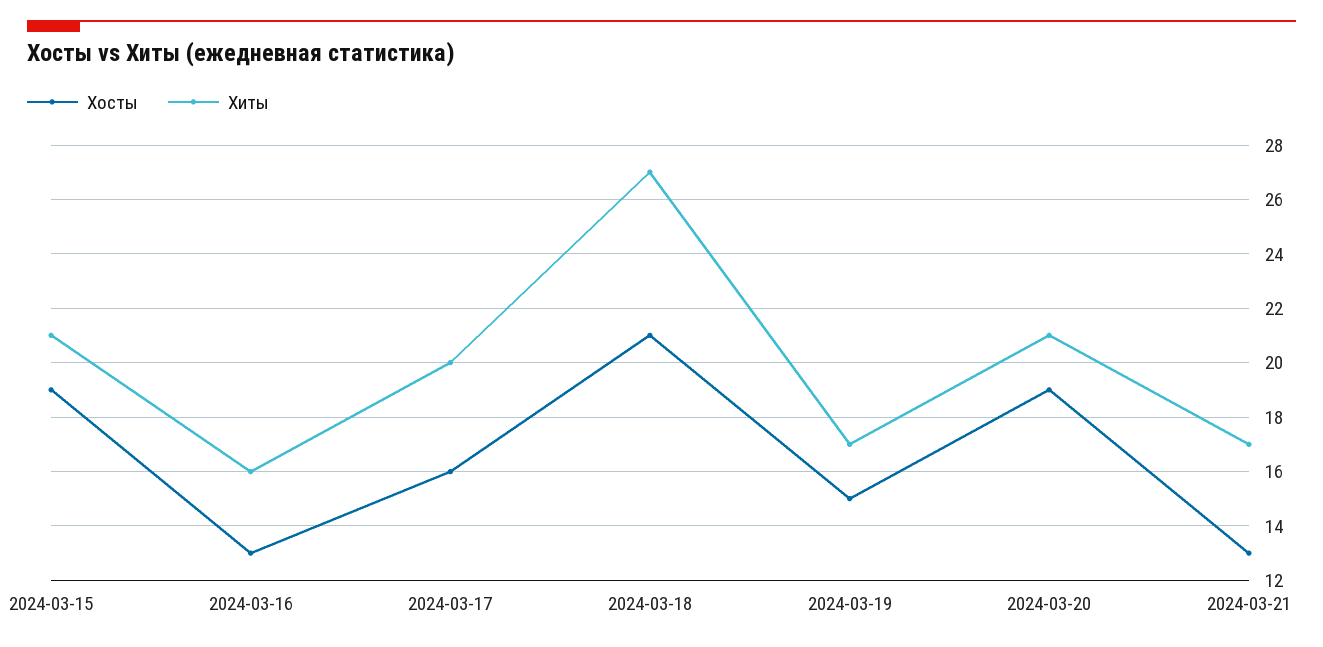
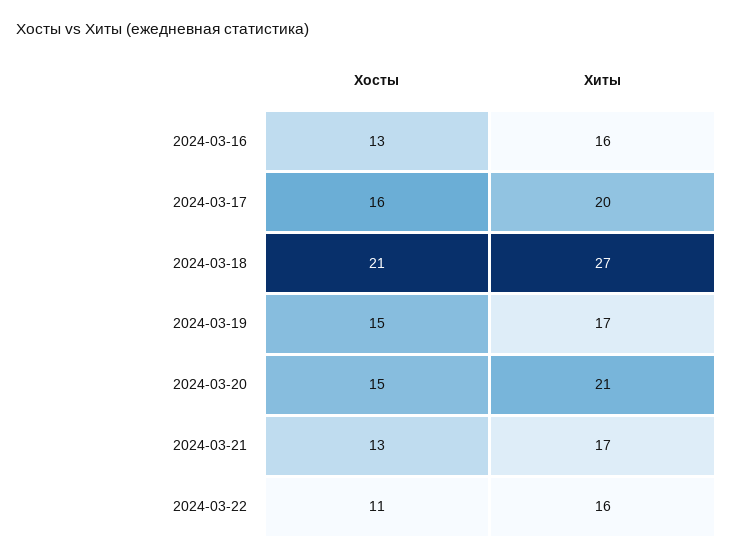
Хосты, 2024-03-15: 19 -> none
Хиты, 2024-03-15: 21 -> none
Хосты, 2024-03-20: 19 -> 15
Хосты, 2024-03-22: none -> 11
Хиты, 2024-03-22: none -> 16

